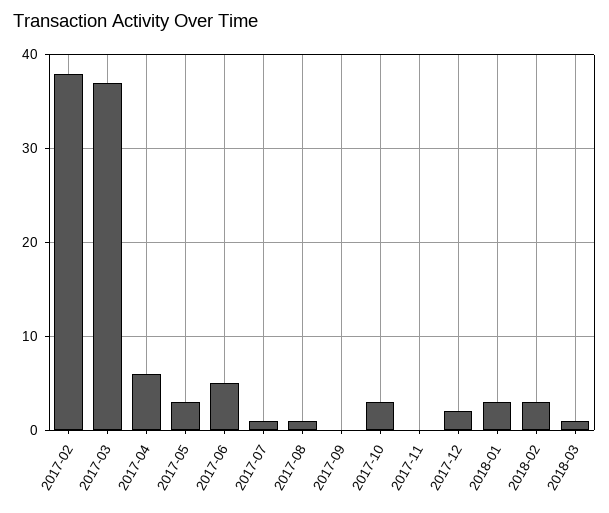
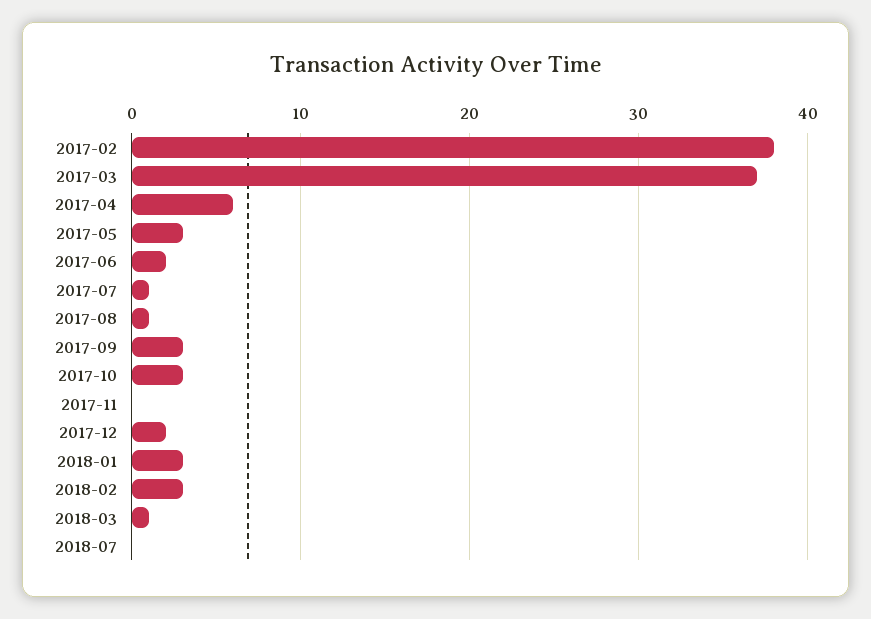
2017-06: 5 -> 2
2017-09: 0 -> 3
2018-07: none -> 0

